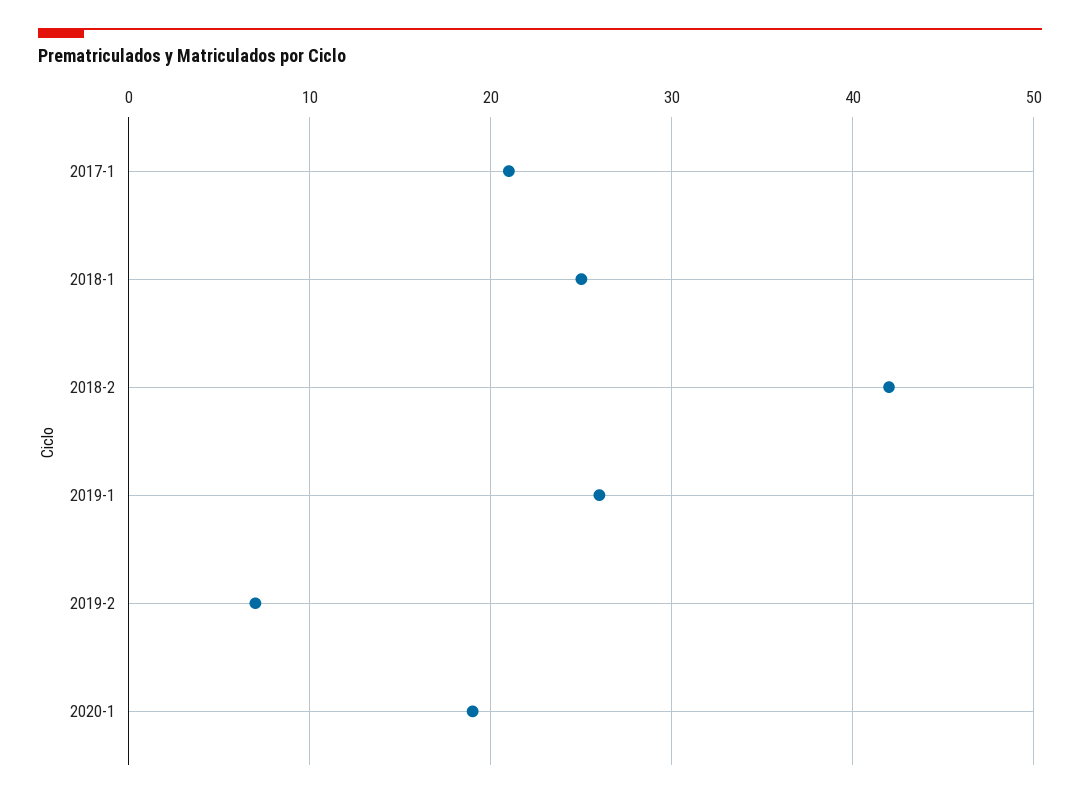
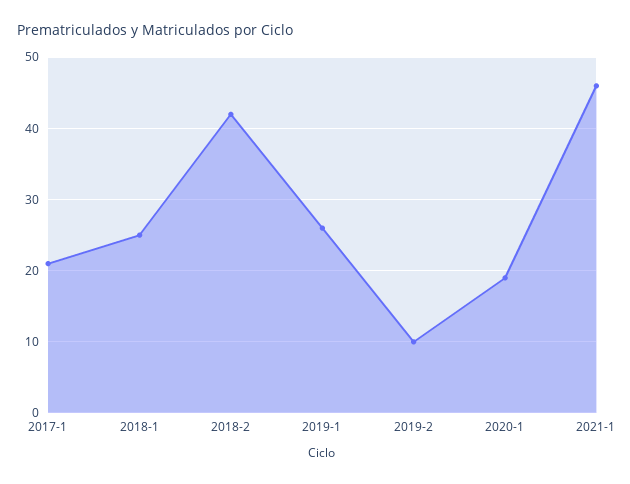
2019-2: 7 -> 10
2021-1: none -> 46

